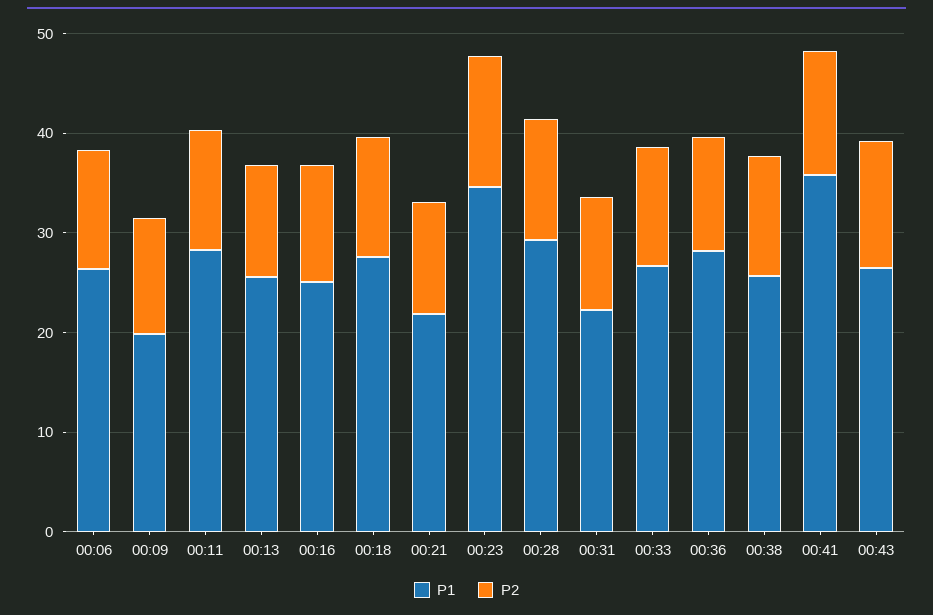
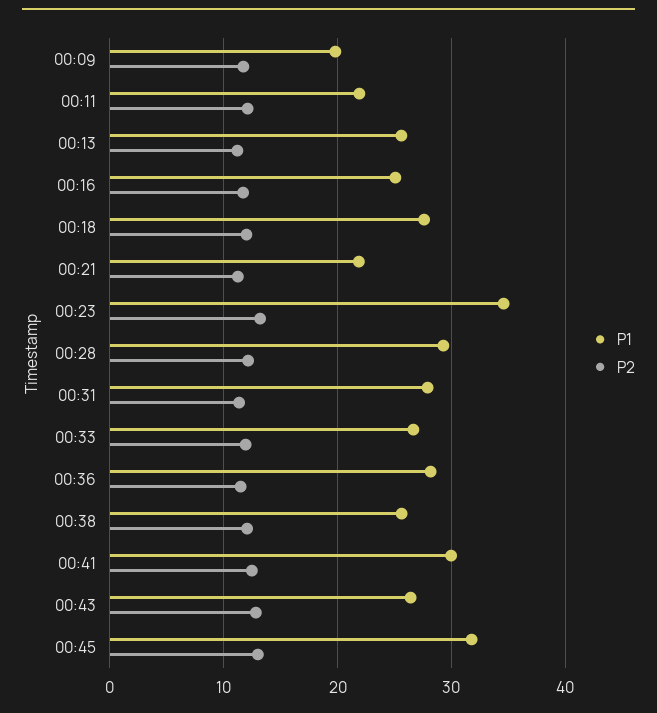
P1, 00:06: 26 -> none
P2, 00:06: 12 -> none
P1, 00:11: 28 -> 22
P1, 00:31: 22 -> 28
P1, 00:41: 36 -> 30
P1, 00:45: none -> 32
P2, 00:45: none -> 13

